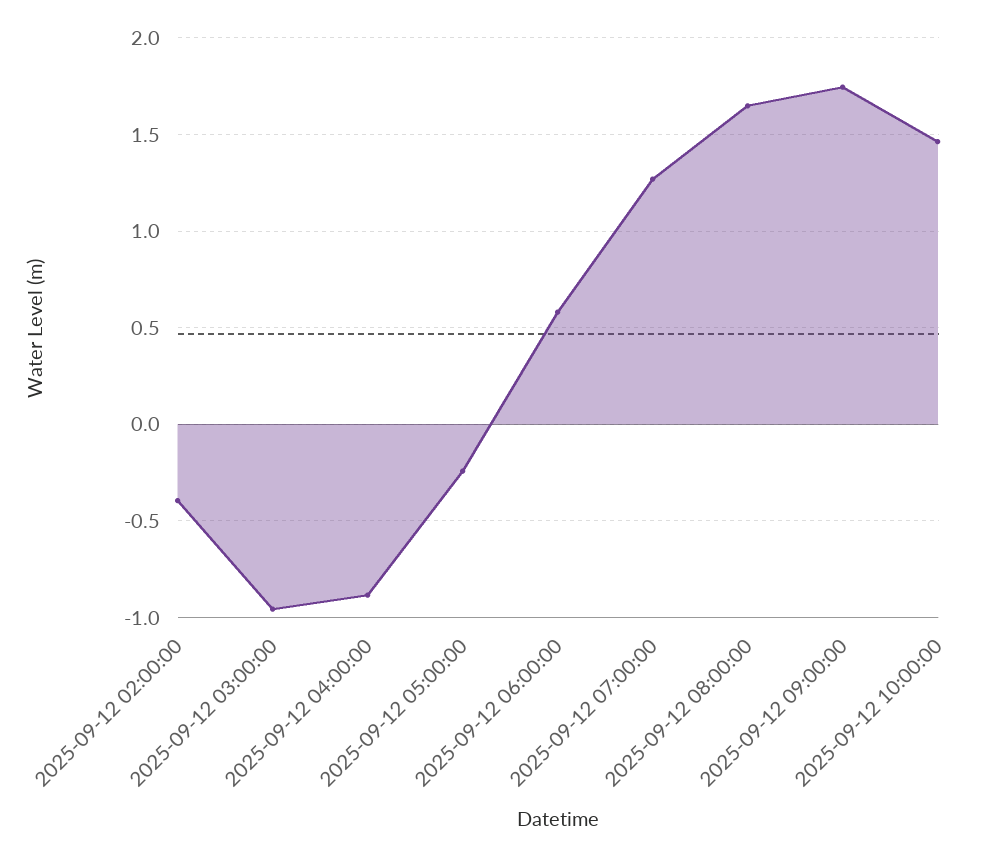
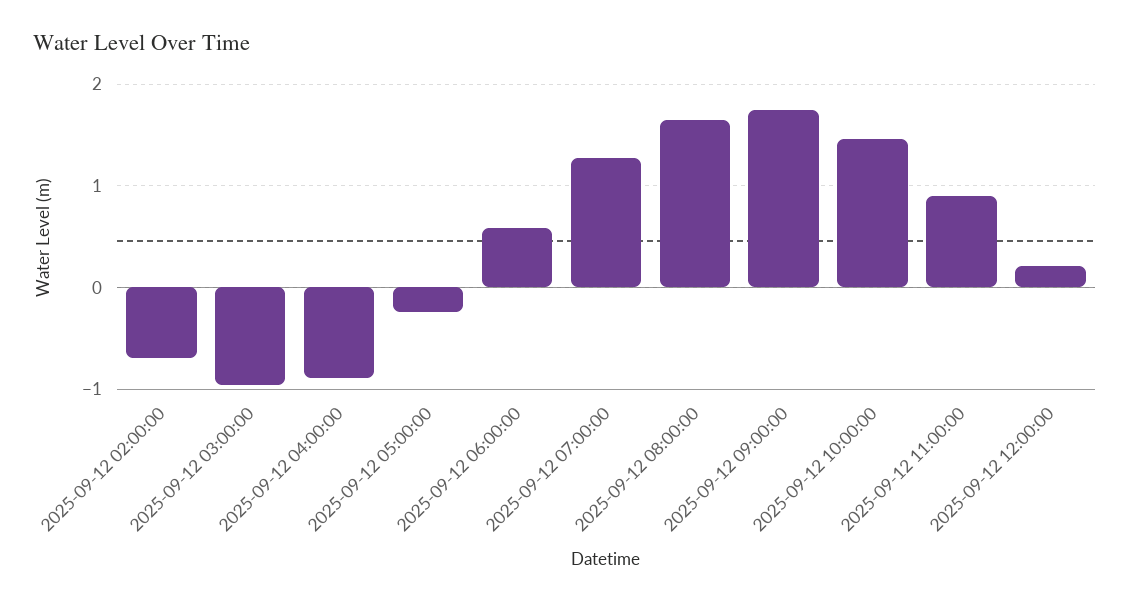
2025-09-12 02:00:00: -0.4 -> -0.7
2025-09-12 11:00:00: none -> 0.9
2025-09-12 12:00:00: none -> 0.2

